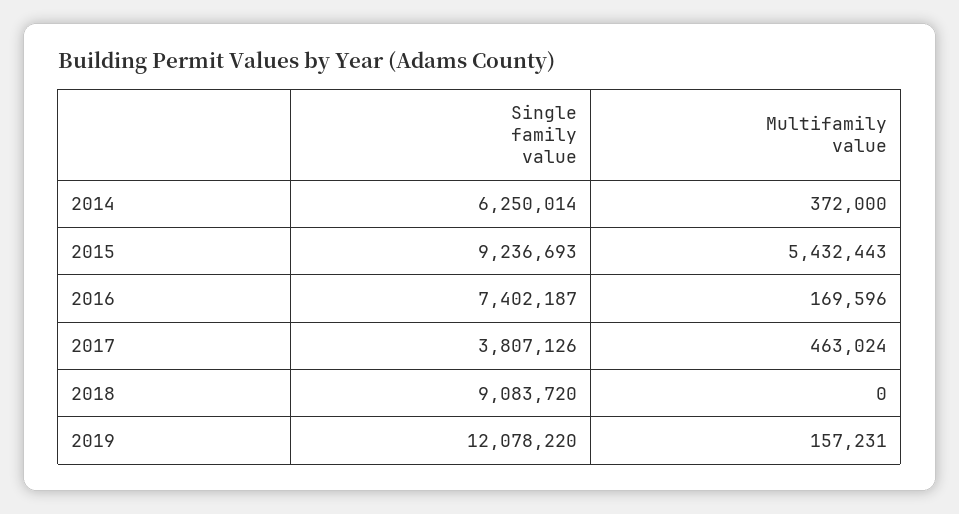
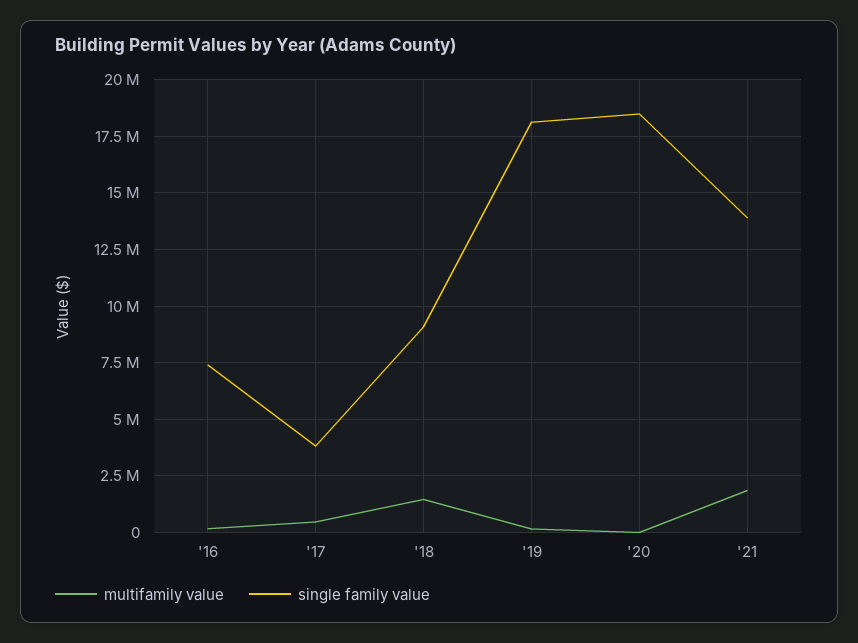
Single family value, 2014: 6250014 -> none
Multifamily value, 2014: 372000 -> none
Single family value, 2015: 9236693 -> none
Multifamily value, 2015: 5432443 -> none
Multifamily value, 2018: 0 -> 1500000
Single family value, 2019: 12078220 -> 18000000
Multifamily value, '20: none -> 0
Single family value, '20: none -> 18500000
Multifamily value, '21: none -> 2000000
Single family value, '21: none -> 14000000

